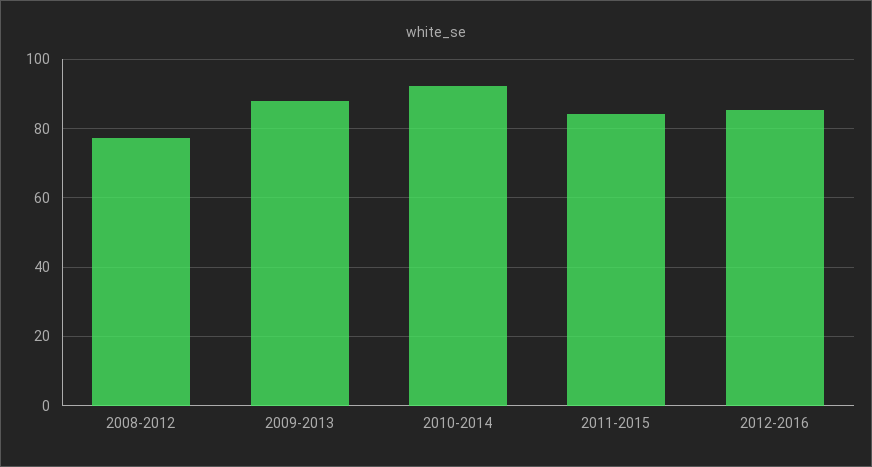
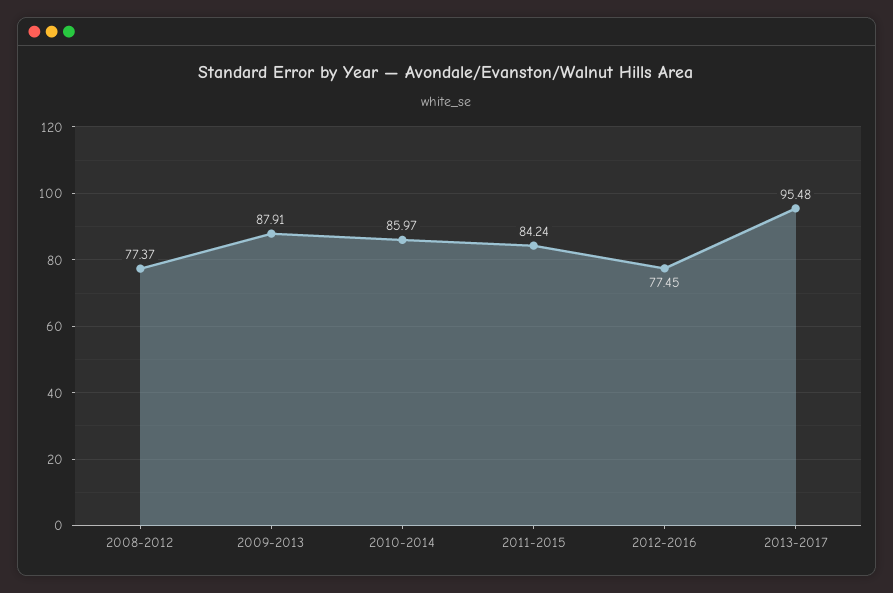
2010-2014: 92 -> 85.97
2012-2016: 86 -> 77.45
2013-2017: none -> 95.48

